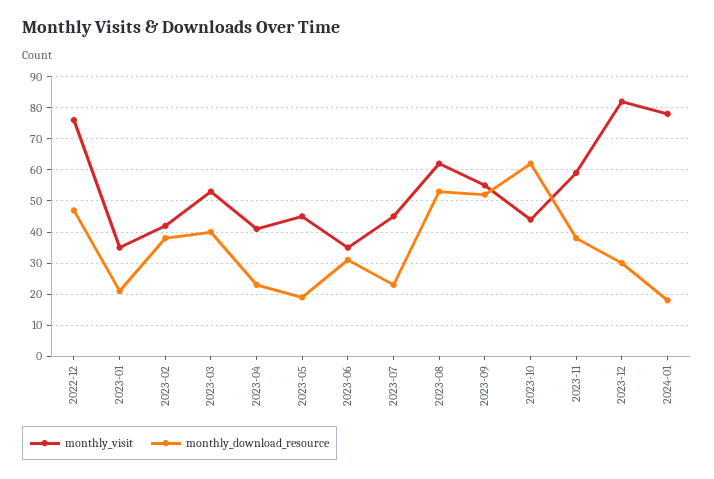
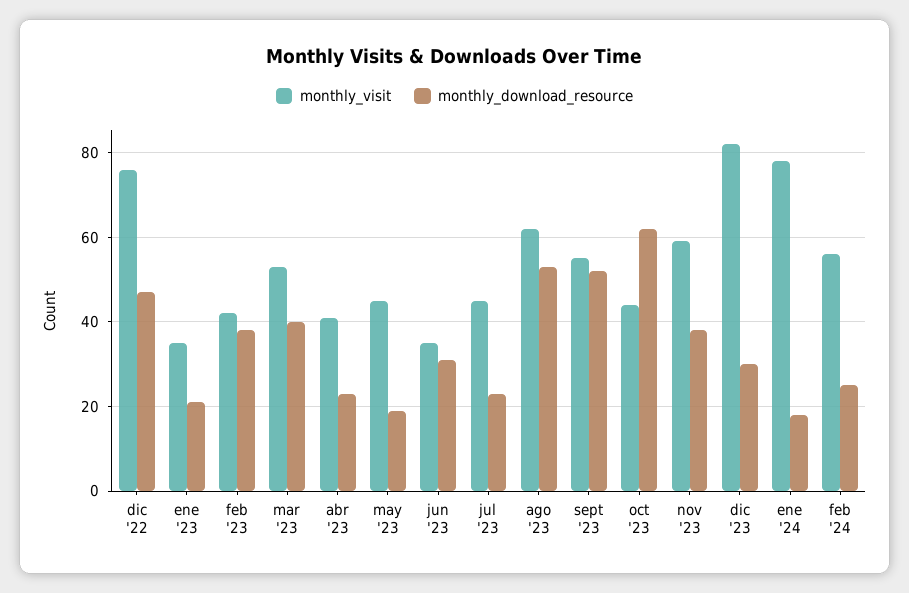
monthly_visit, feb '24: none -> 55
monthly_download_resource, feb '24: none -> 25

